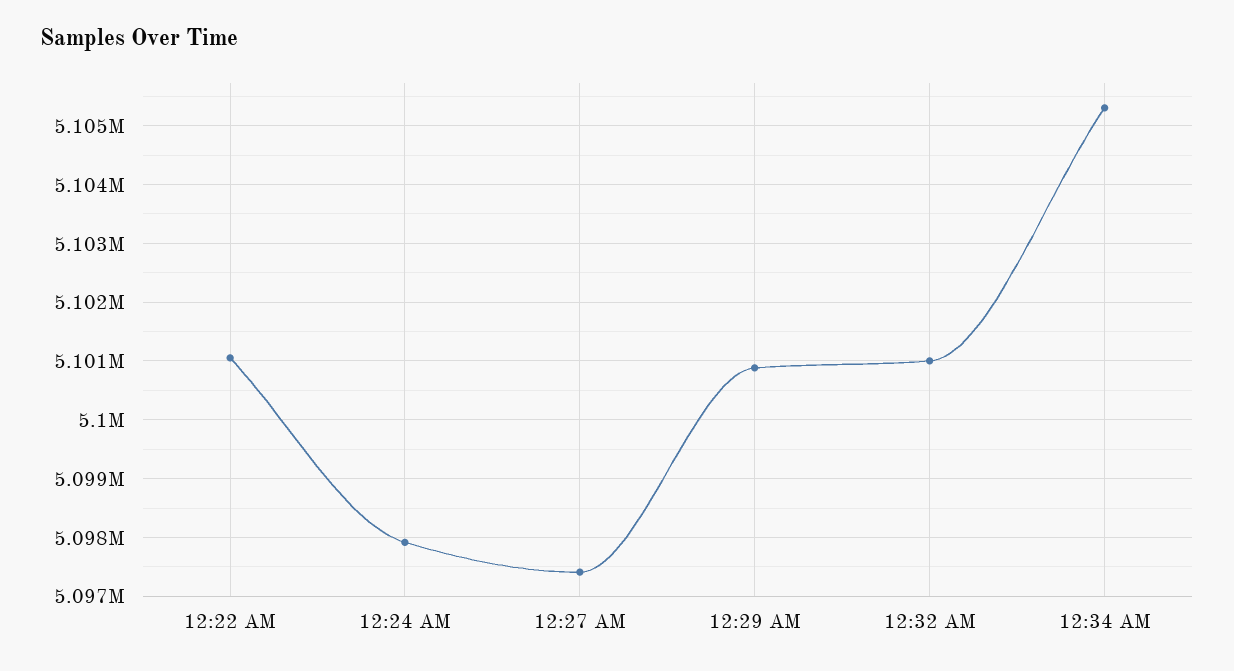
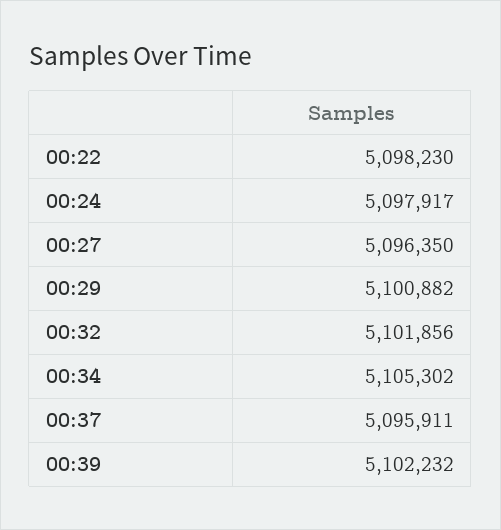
12:22 AM: 5101000 -> 5098230
12:27 AM: 5097400 -> 5096350
12:32 AM: 5101000 -> 5101856
00:37: none -> 5095911
00:39: none -> 5102232

